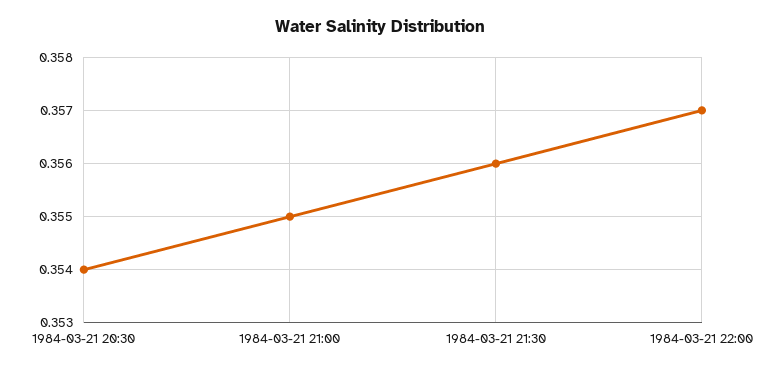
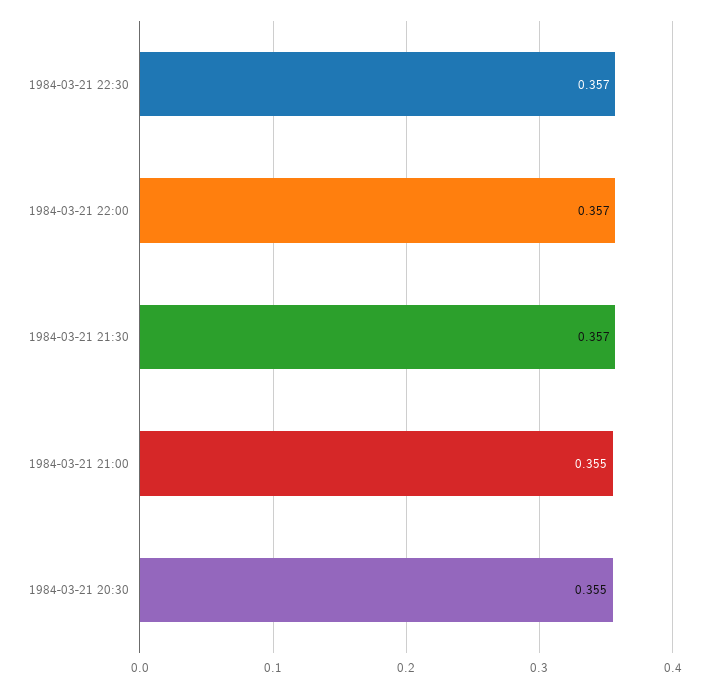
1984-03-21 20:30: 0.354 -> 0.355
1984-03-21 21:30: 0.356 -> 0.357
1984-03-21 22:30: none -> 0.357

